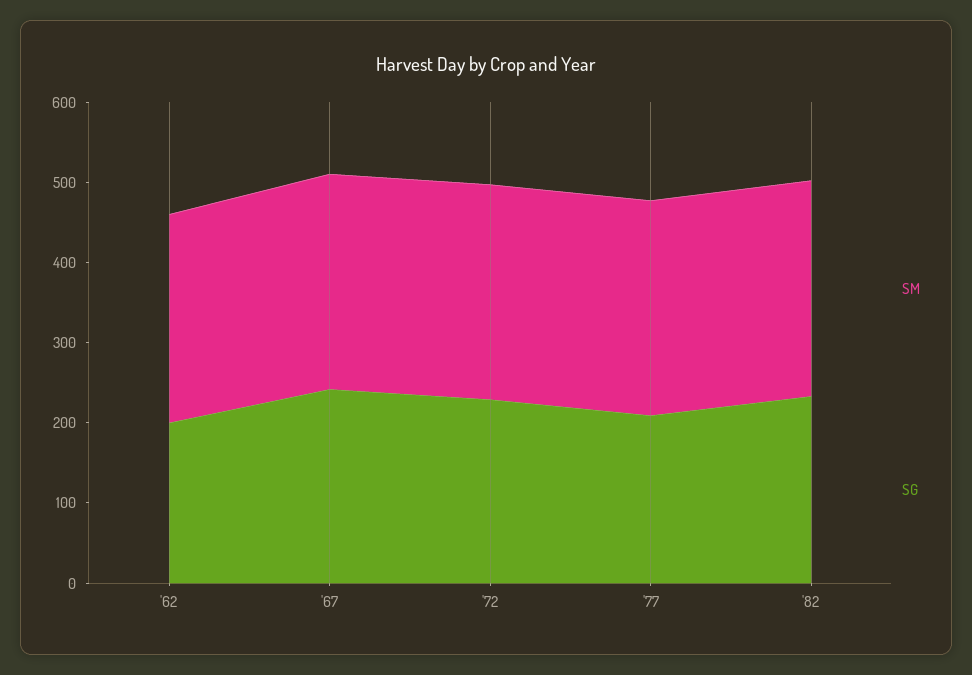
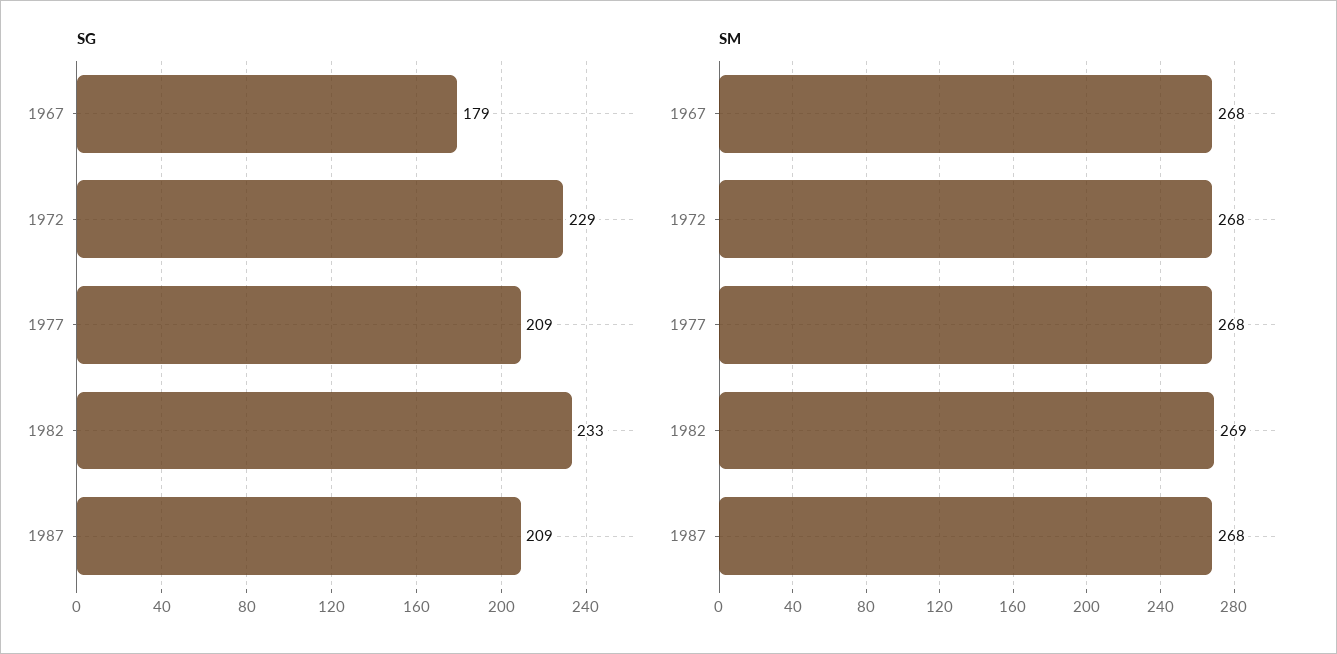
SM, '62: 260 -> none
SG, '62: 200 -> none
SG, '67: 240 -> 179
SG, 1987: none -> 209
SM, 1987: none -> 268

